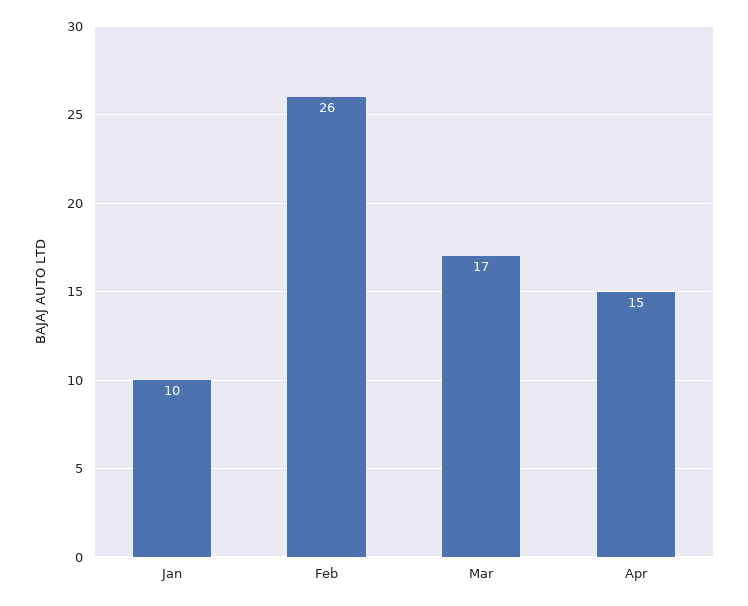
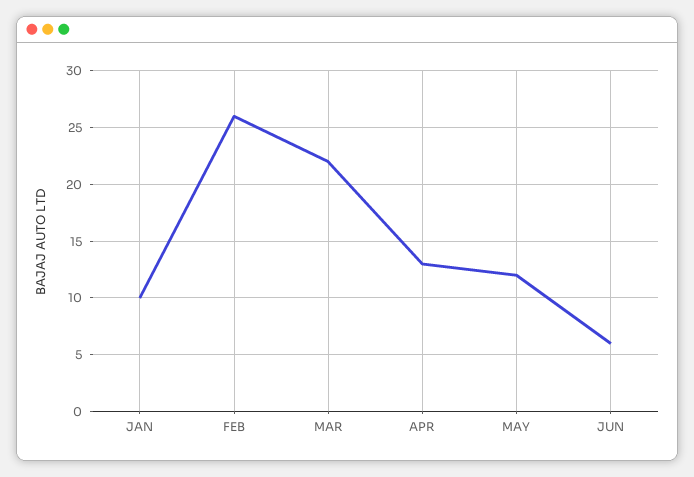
Mar: 17 -> 22
Apr: 15 -> 13
MAY: none -> 12
JUN: none -> 6

